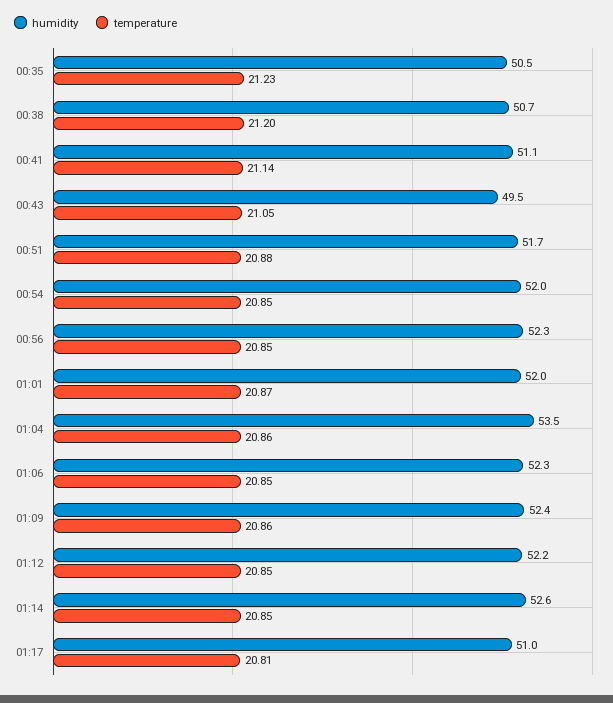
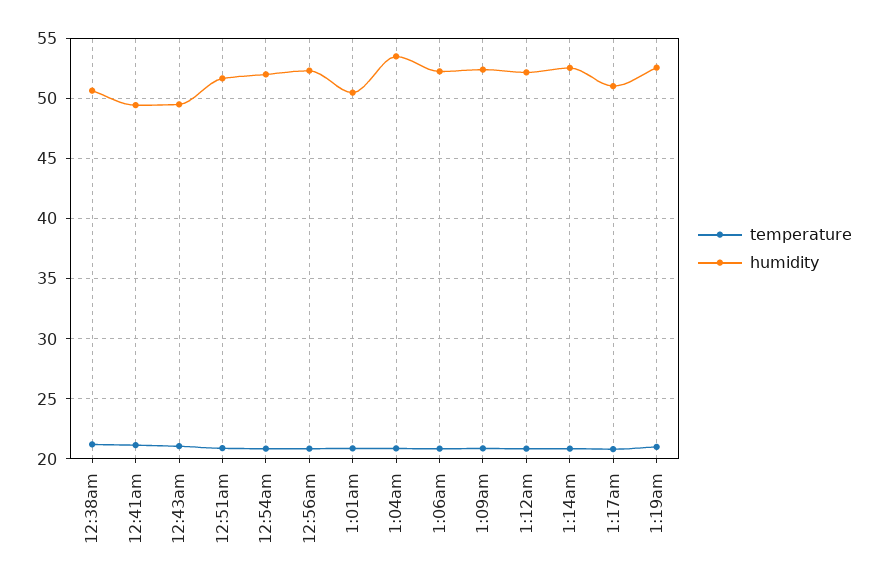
humidity, 00:35: 50.5 -> none
temperature, 00:35: 21.23 -> none
humidity, 00:41: 51.1 -> 49.5
humidity, 01:01: 52 -> 50.5
temperature, 1:19am: none -> 21
humidity, 1:19am: none -> 52.5

